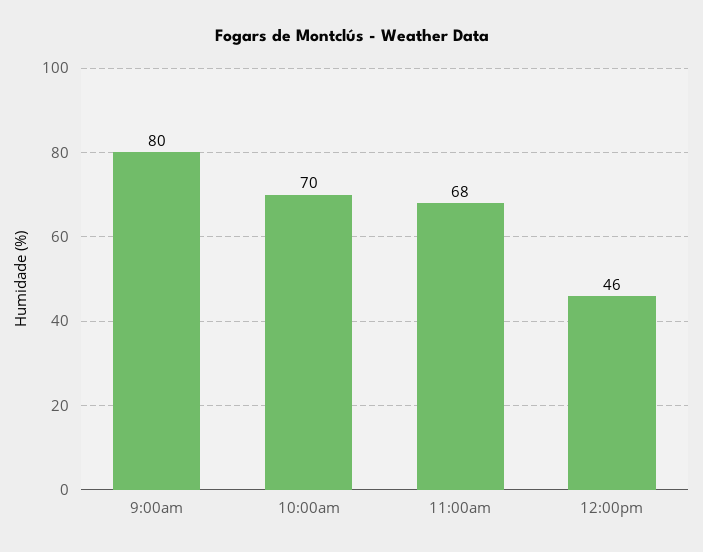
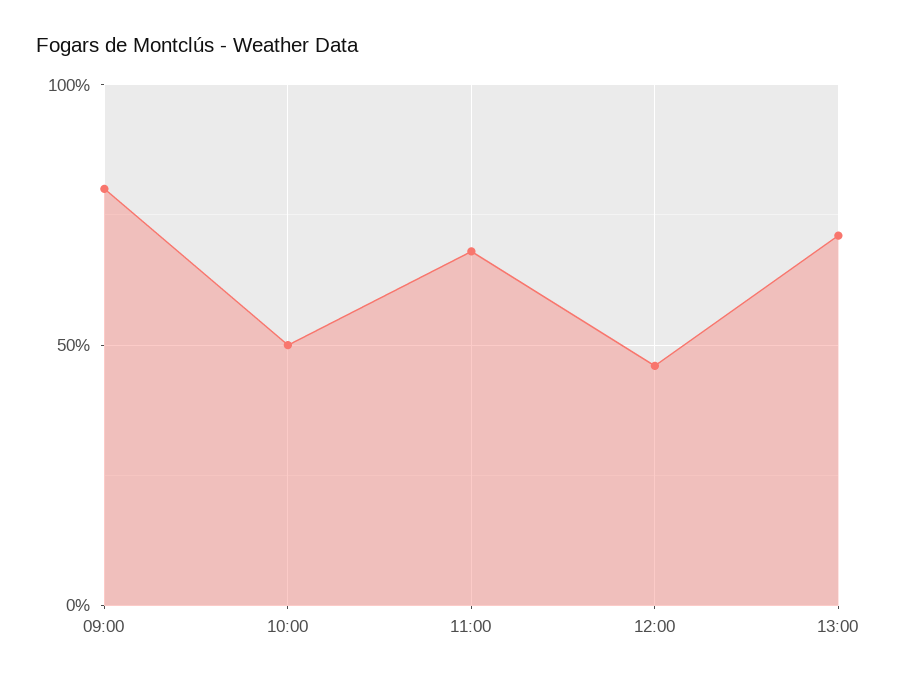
10:00am: 70 -> 50
13:00: none -> 70

